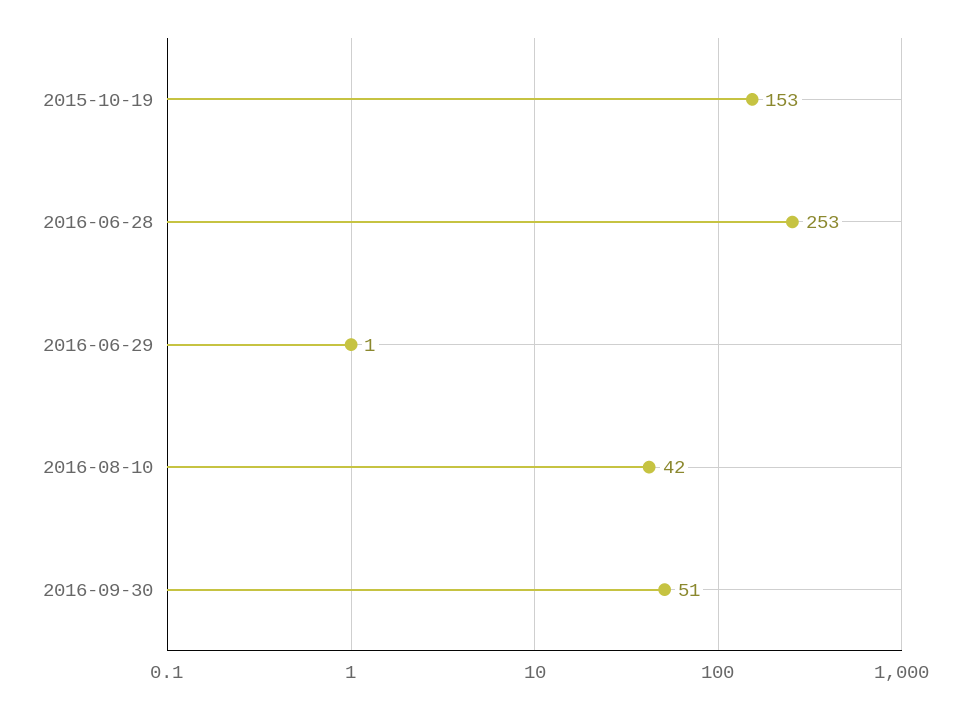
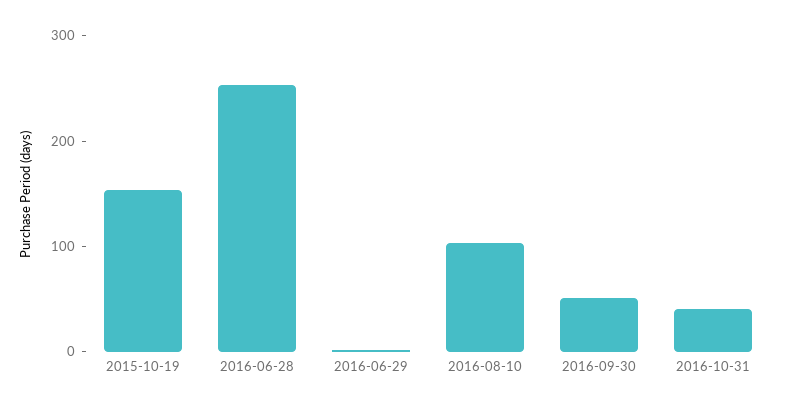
2016-08-10: 42 -> 100
2016-10-31: none -> 40

